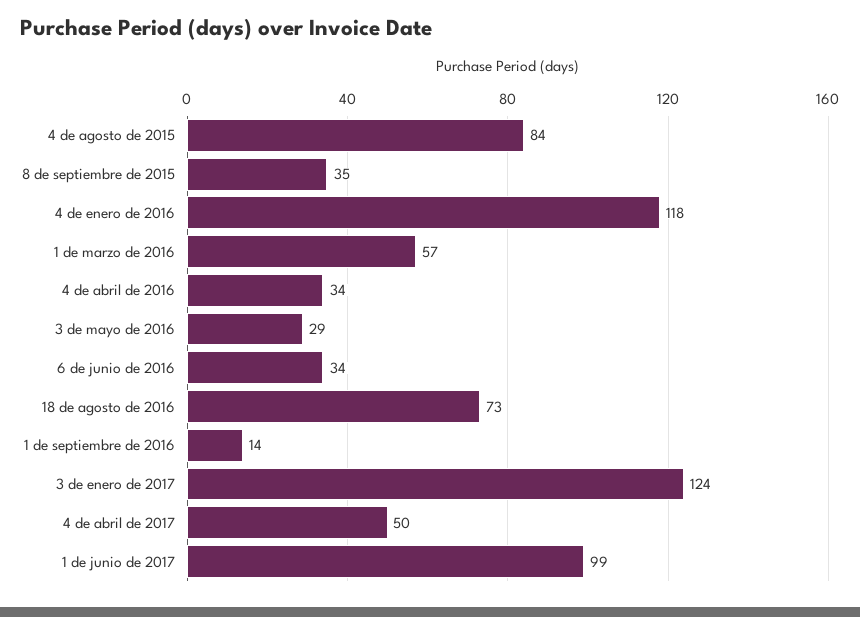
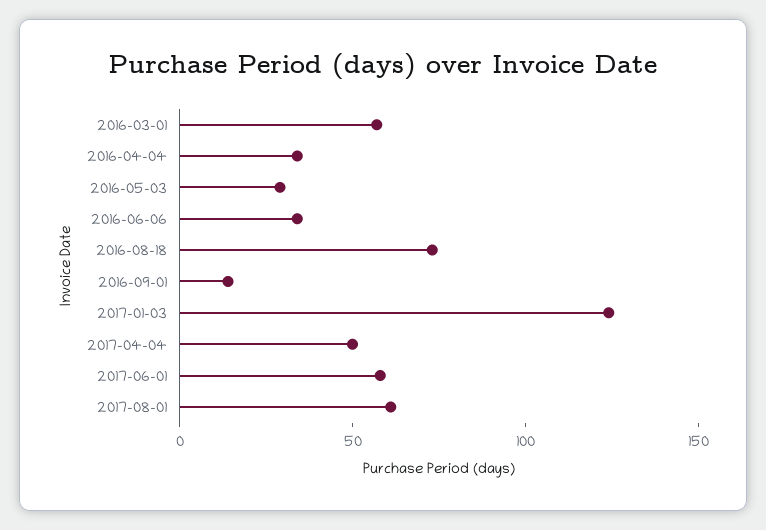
4 de agosto de 2015: 84 -> none
8 de septiembre de 2015: 35 -> none
4 de enero de 2016: 118 -> none
1 de junio de 2017: 99 -> 60
2017-08-01: none -> 60

